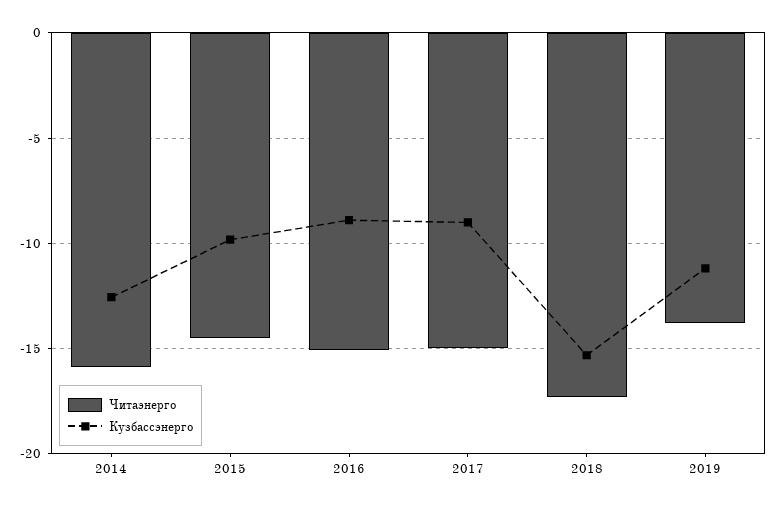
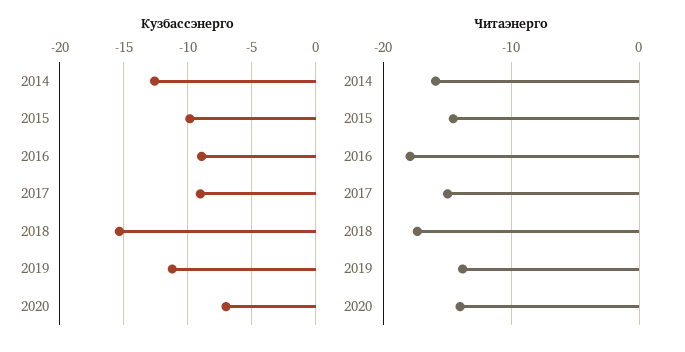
Читаэнерго, 2016: -15 -> -18
Кузбассэнерго, 2020: none -> -7
Читаэнерго, 2020: none -> -14

